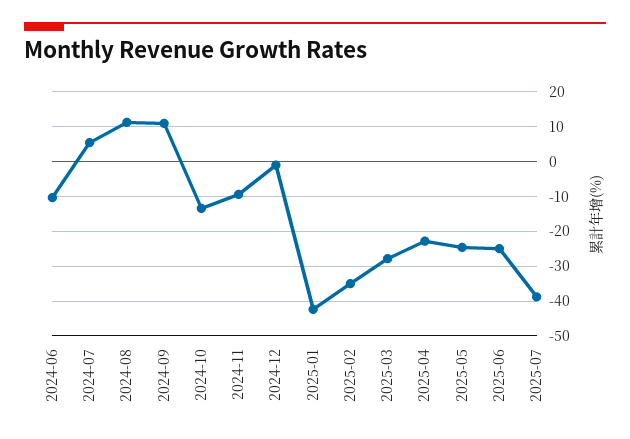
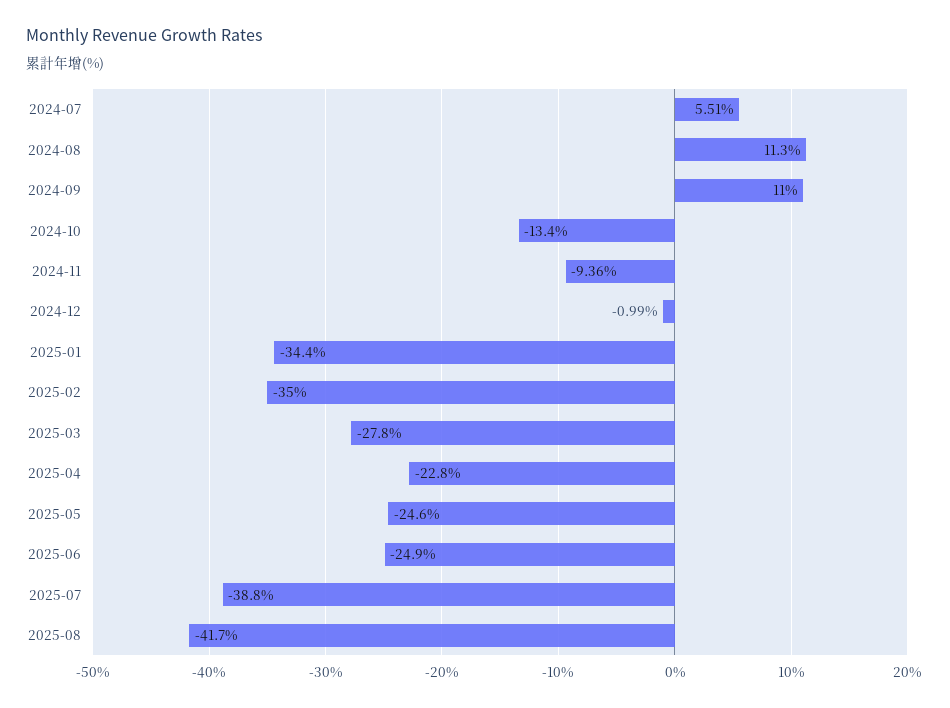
2024-06: -10 -> none
2025-01: -42 -> -34.4
2025-08: none -> -41.7

